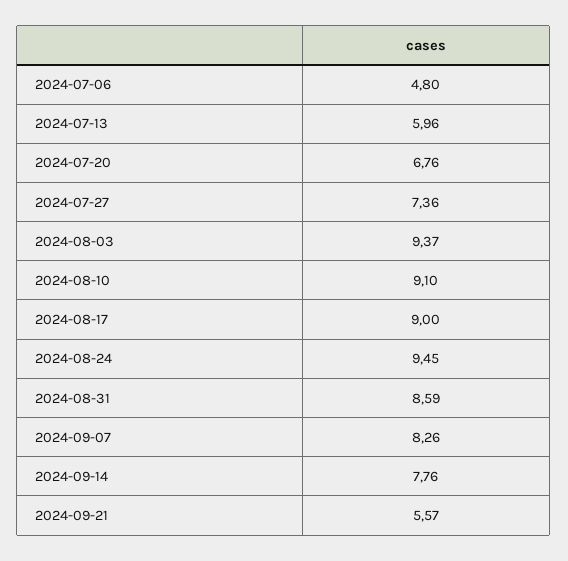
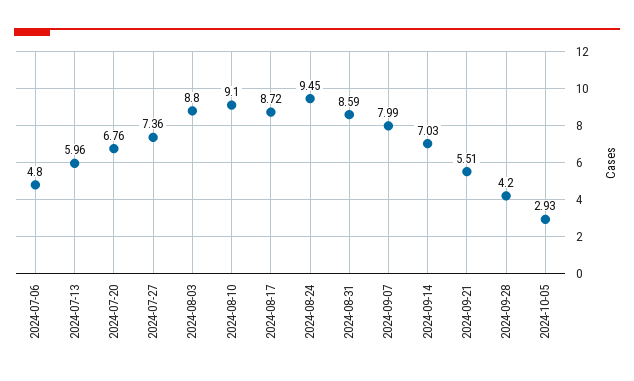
2024-08-03: 9.37 -> 8.8
2024-08-17: 9 -> 8.72
2024-09-07: 8.26 -> 7.99
2024-09-14: 7.76 -> 7.03
2024-09-21: 5.57 -> 5.51
2024-09-28: none -> 4.2
2024-10-05: none -> 2.93

